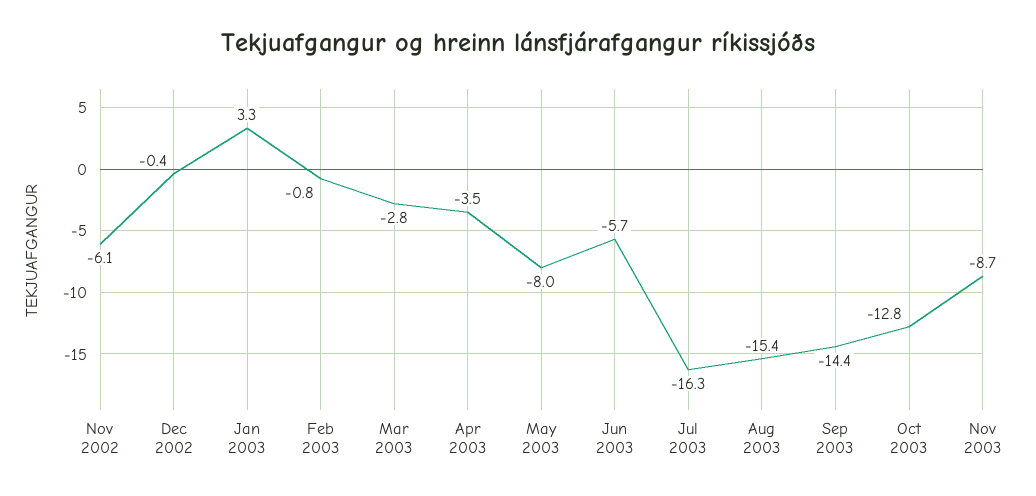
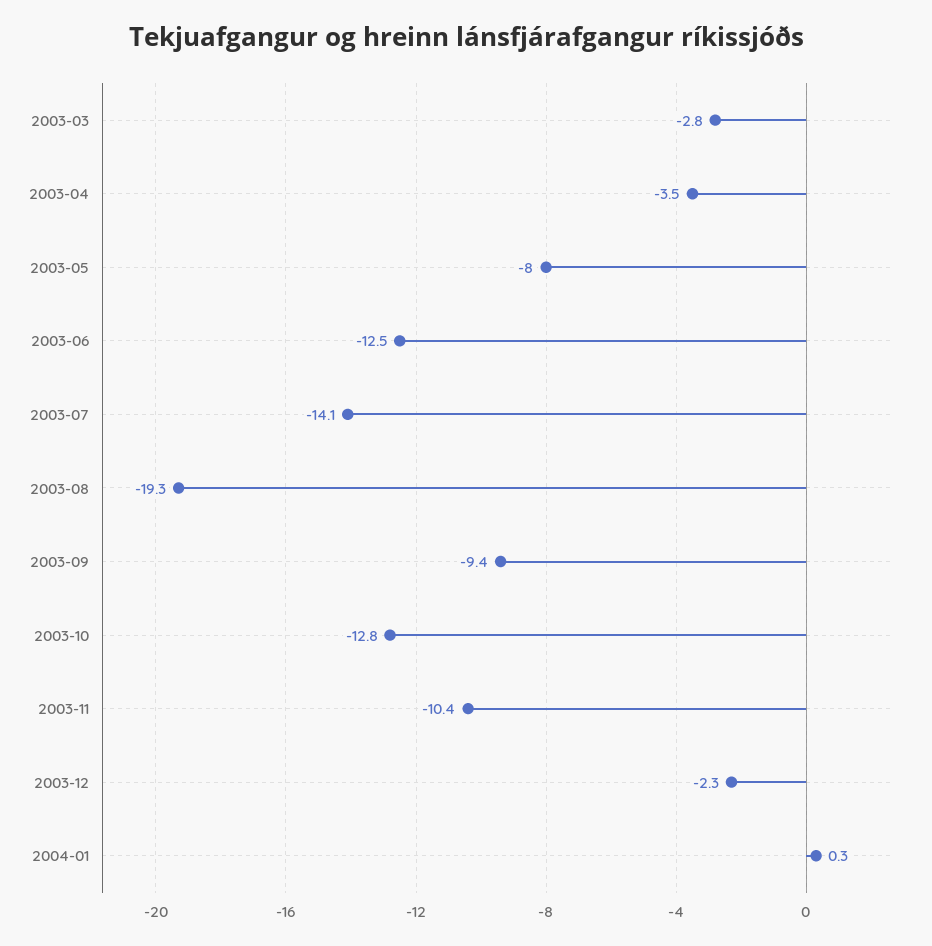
Nov 2002: -6.1 -> none
Dec 2002: -0.4 -> none
Jan 2003: 3.3 -> none
Feb 2003: -0.8 -> none
Jun 2003: -5.7 -> -12.5
Jul 2003: -16.3 -> -14.1
Aug 2003: -15.4 -> -19.3
Sep 2003: -14.4 -> -9.4
Nov 2003: -8.7 -> -10.4
2003-12: none -> -2.3
2004-01: none -> 0.3

